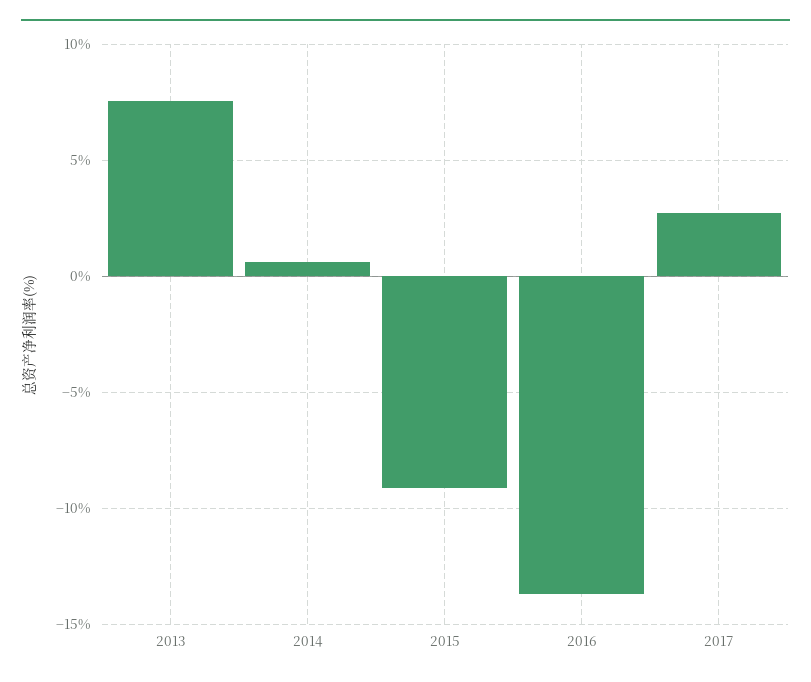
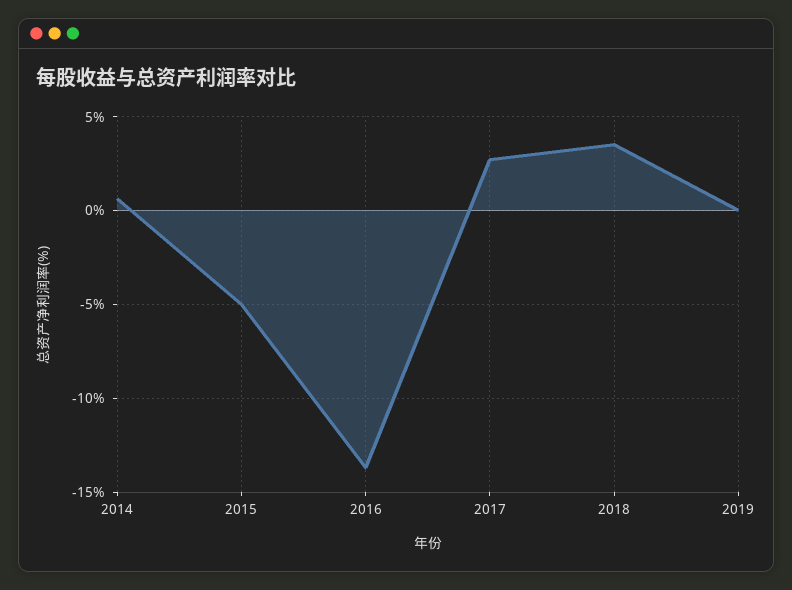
2013: 7.5 -> none
2015: -9 -> -5
2018: none -> 3.5
2019: none -> 0

